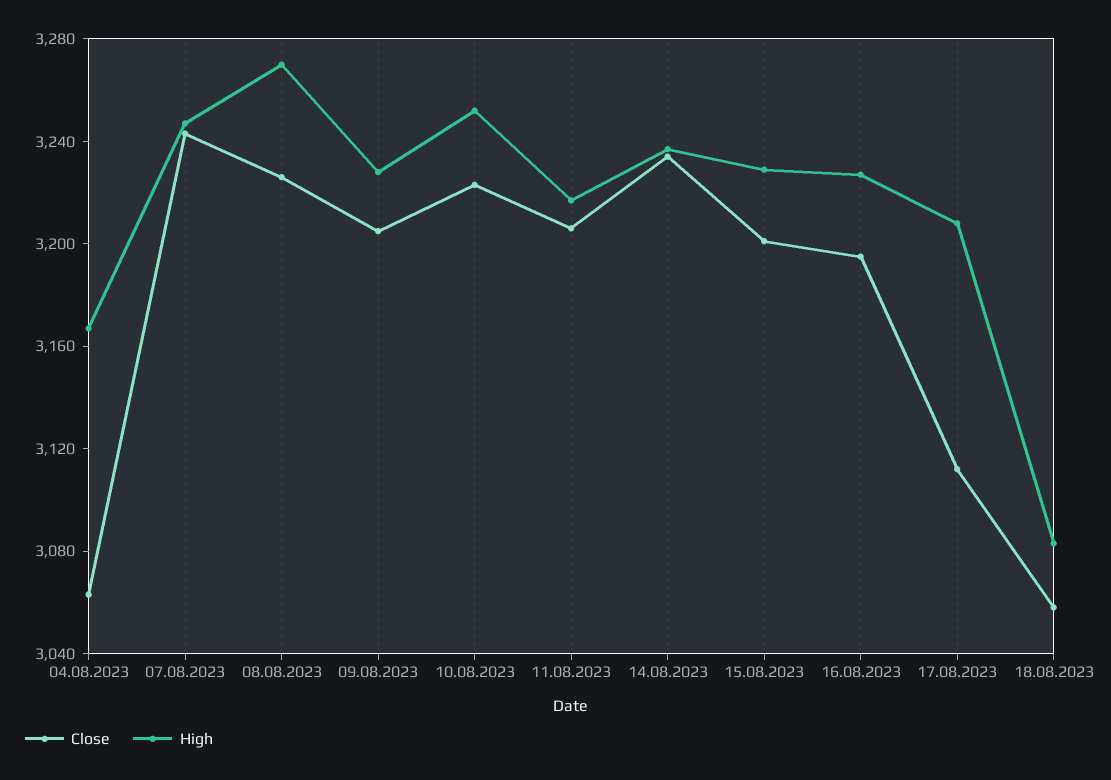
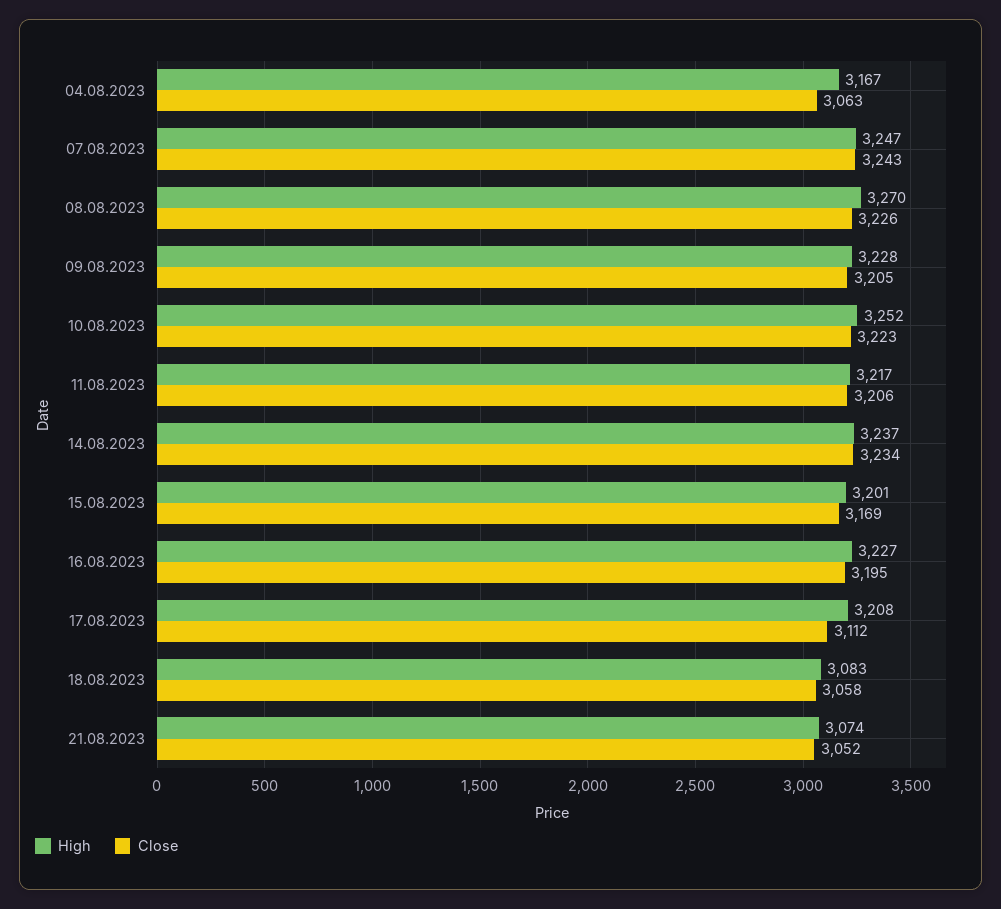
Close, 15.08.2023: 3200 -> 3169
High, 15.08.2023: 3230 -> 3201
High, 21.08.2023: none -> 3074
Close, 21.08.2023: none -> 3052

